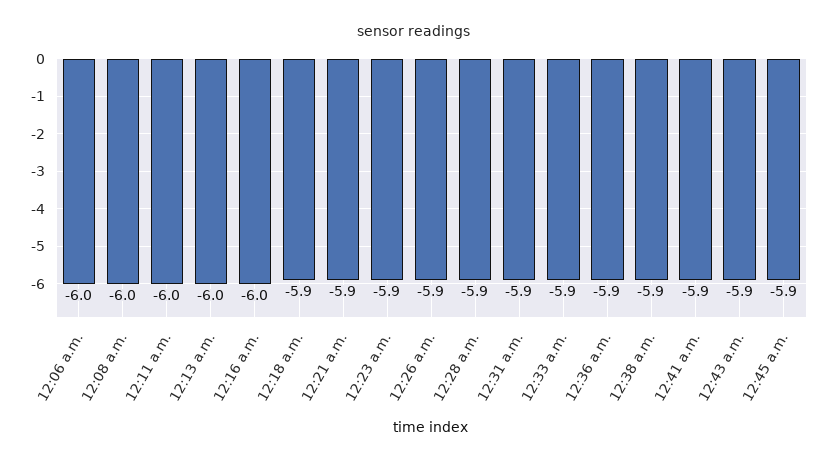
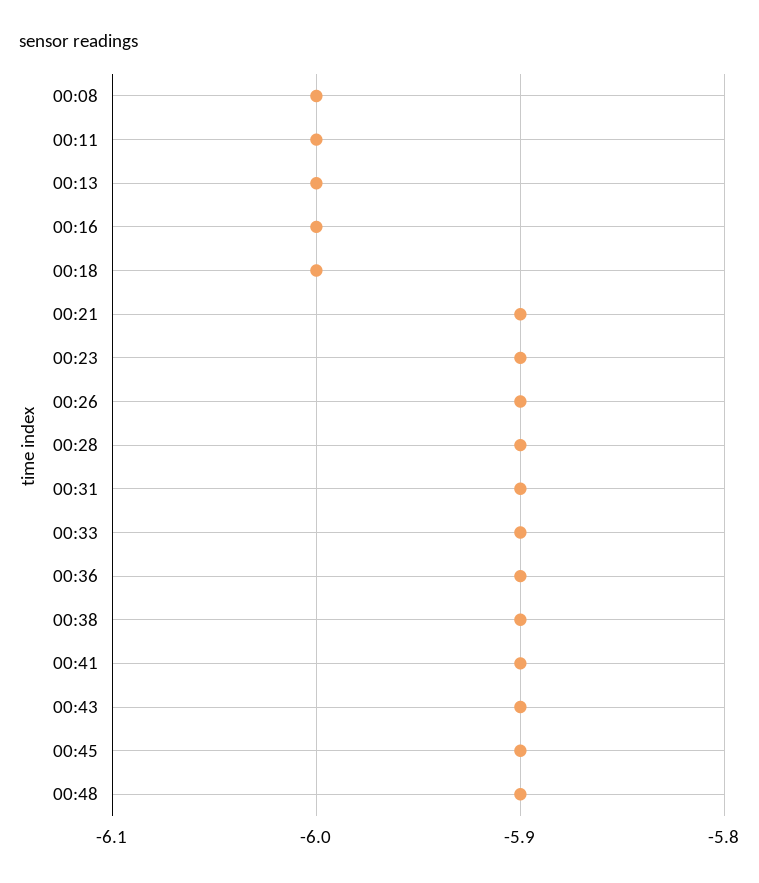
12:06 a.m.: -6 -> none
12:18 a.m.: -5.9 -> -6
00:48: none -> -5.9

